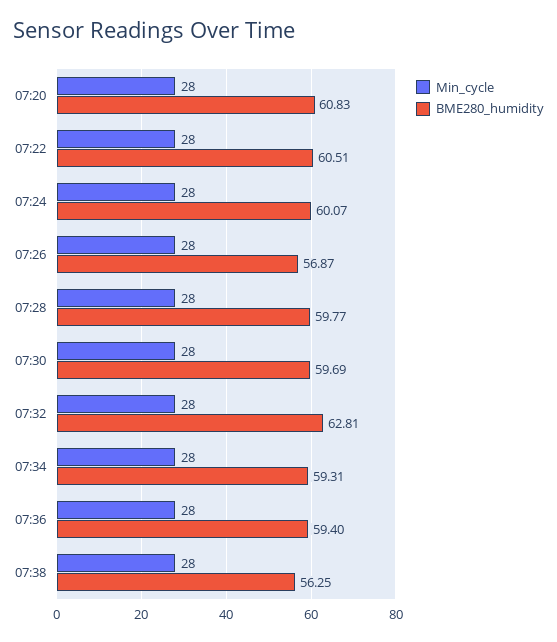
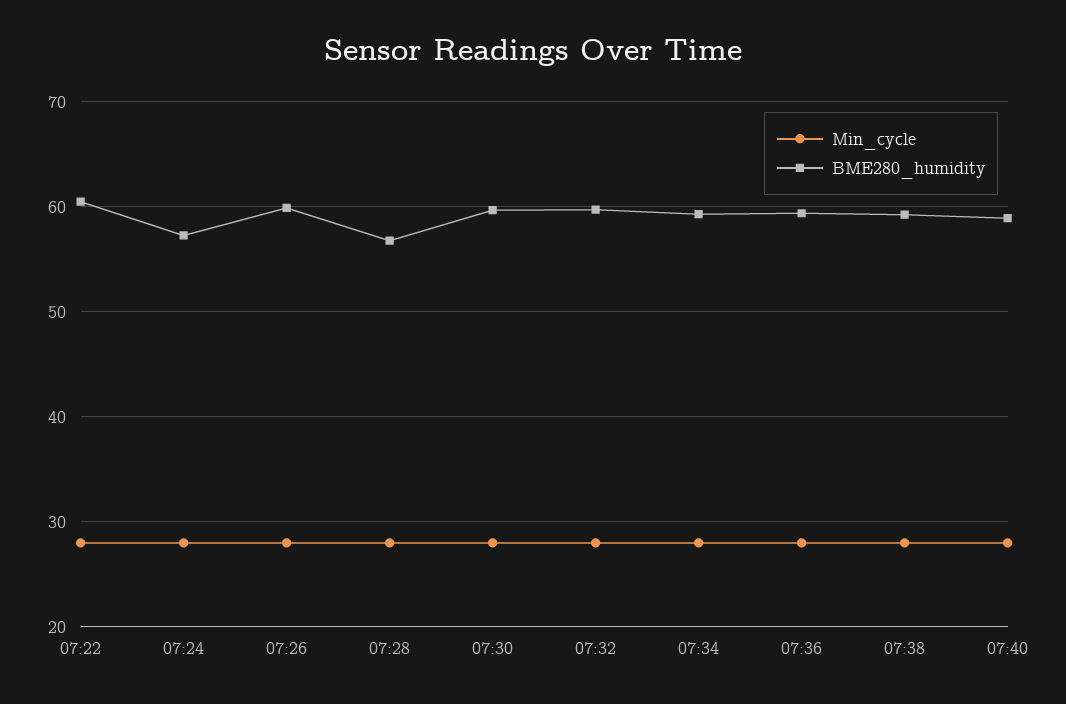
Min_cycle, 07:20: 28 -> none
BME280_humidity, 07:20: 60.83 -> none
BME280_humidity, 07:24: 60.07 -> 57
BME280_humidity, 07:26: 56.87 -> 60
BME280_humidity, 07:28: 59.77 -> 57
BME280_humidity, 07:32: 62.81 -> 60
BME280_humidity, 07:38: 56.25 -> 59
Min_cycle, 07:40: none -> 28
BME280_humidity, 07:40: none -> 59

